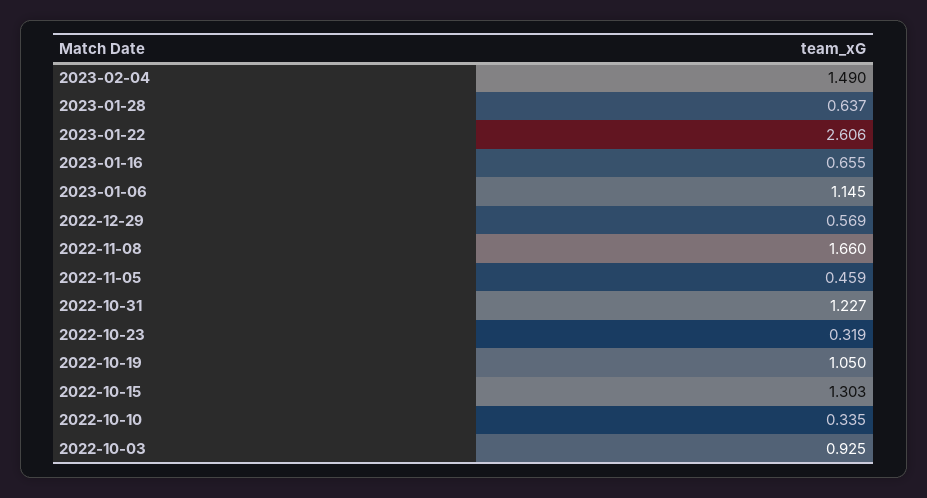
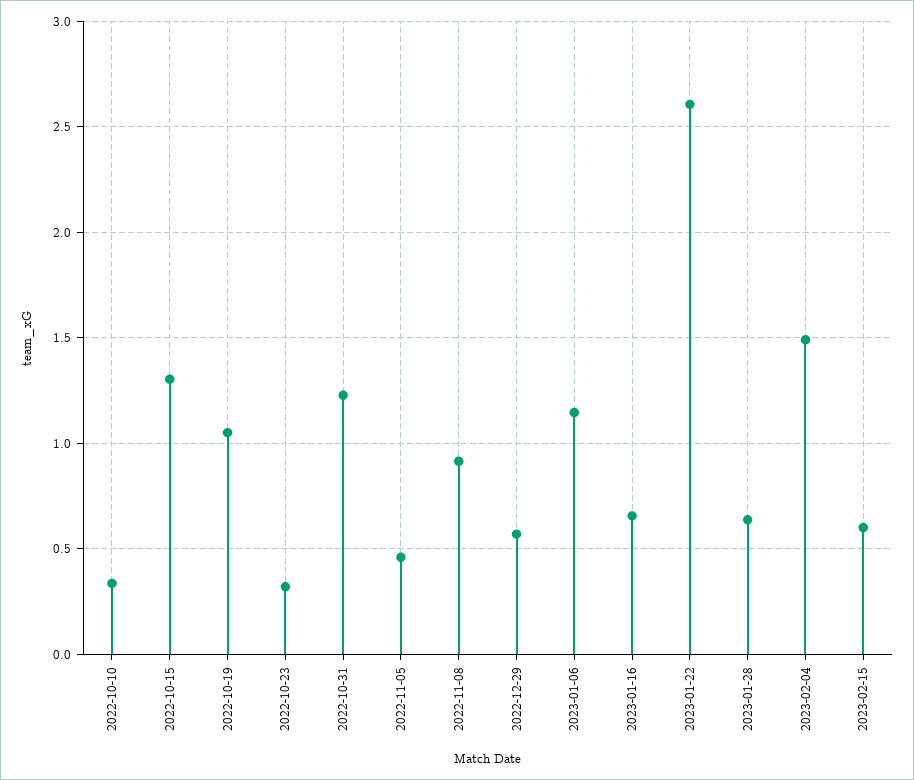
2022-11-08: 1.66 -> 0.9
2022-10-03: 0.925 -> none
2023-02-15: none -> 0.6

